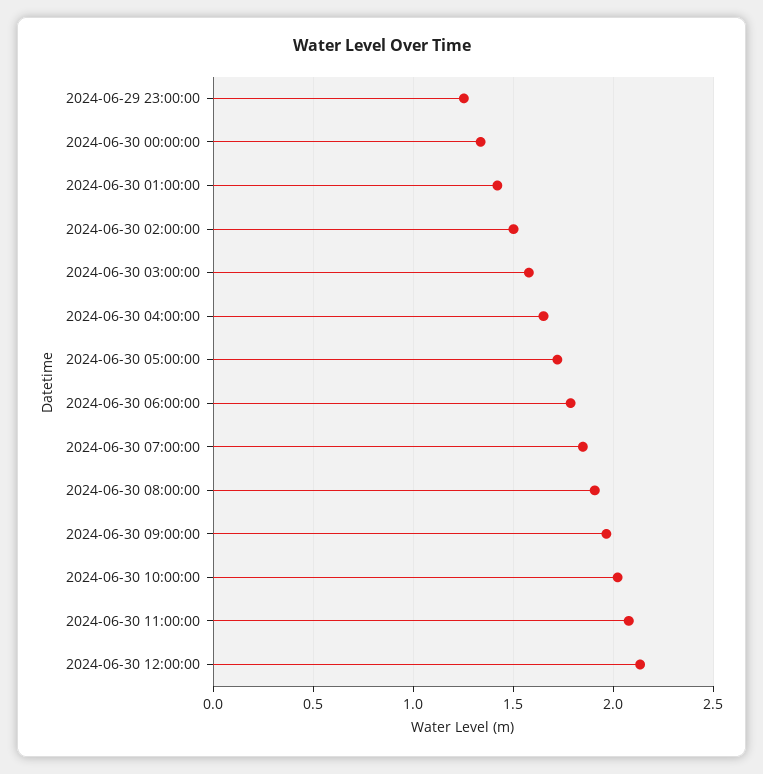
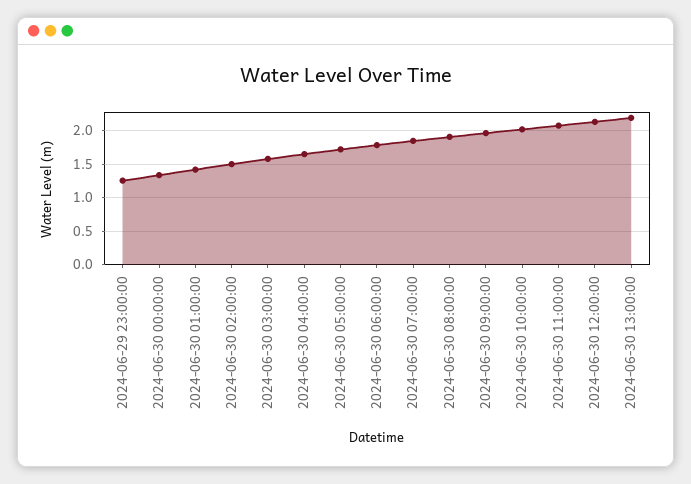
2024-06-30 13:00:00: none -> 2.2

